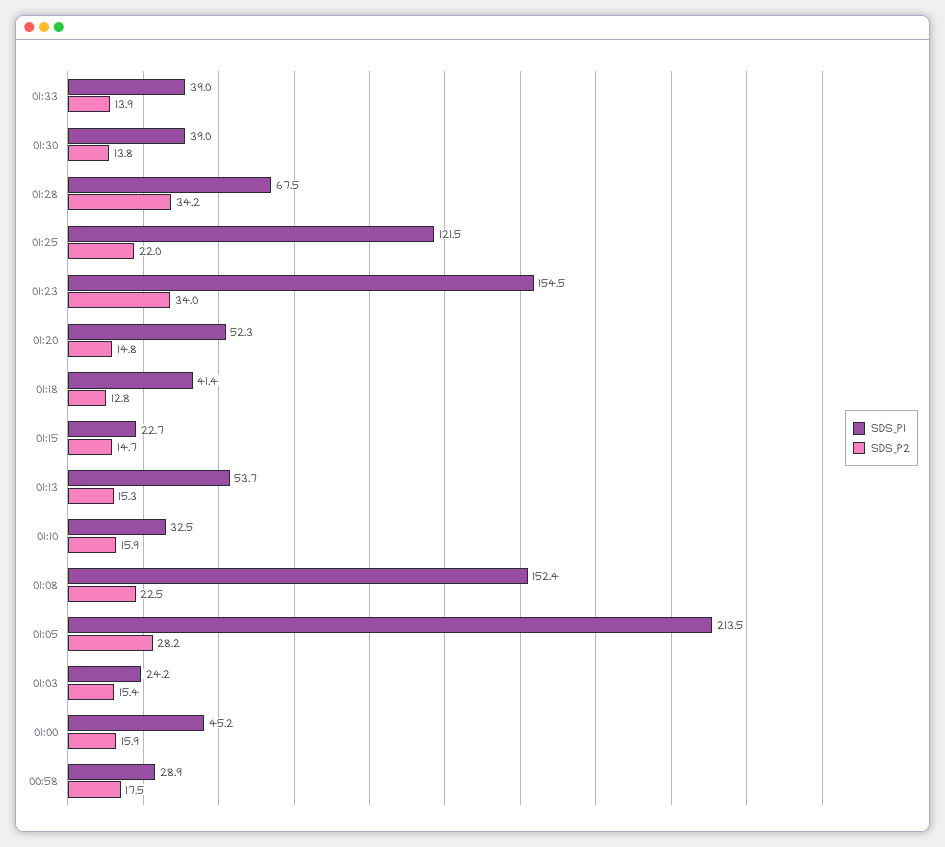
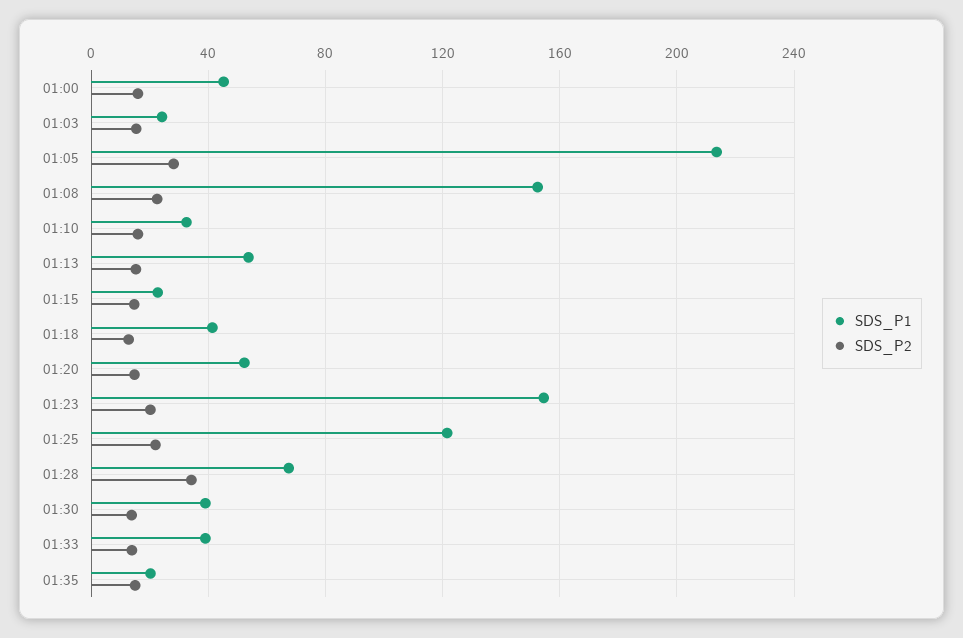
SDS_P2, 01:23: 34 -> 20
SDS_P1, 00:58: 28.9 -> none
SDS_P2, 00:58: 17.5 -> none
SDS_P1, 01:35: none -> 20
SDS_P2, 01:35: none -> 15

